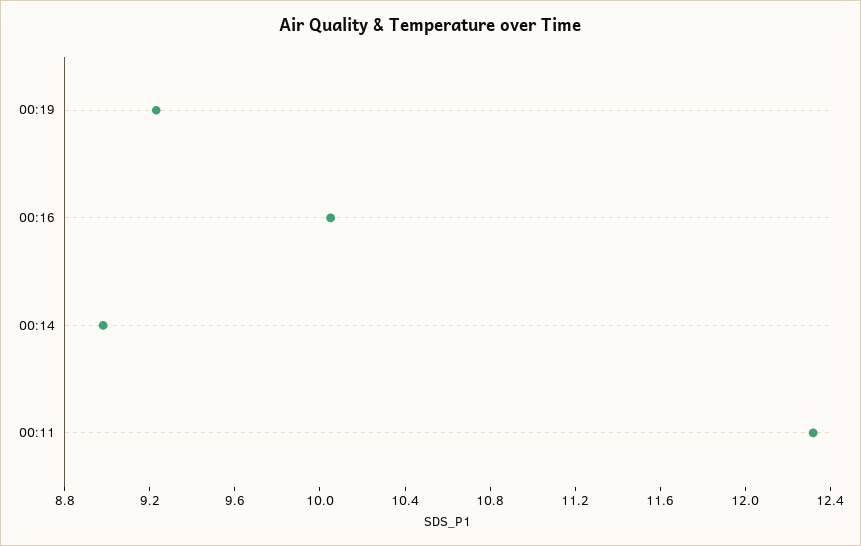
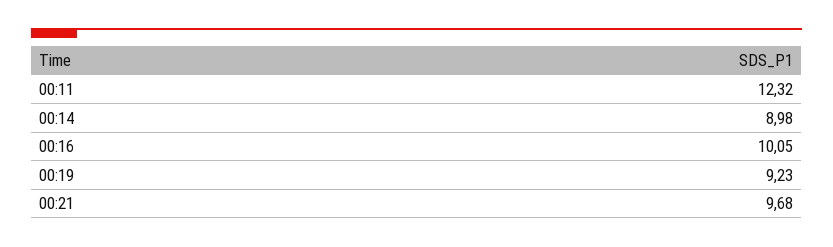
00:21: none -> 9.68

